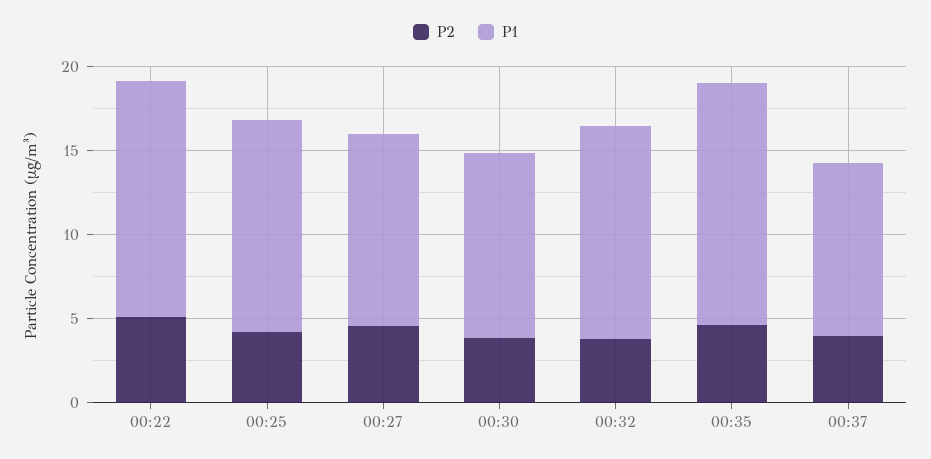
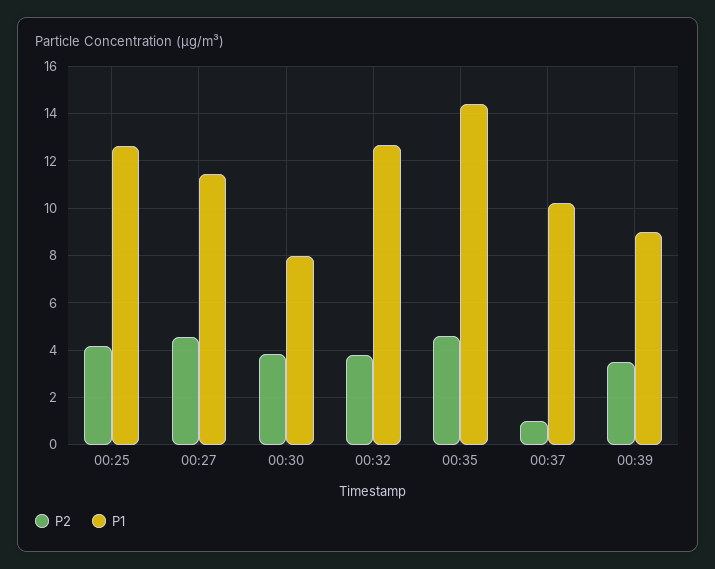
P2, 00:22: 5 -> none
P1, 00:22: 14 -> none
P1, 00:30: 11 -> 8
P2, 00:37: 4 -> 1
P2, 00:39: none -> 3.5
P1, 00:39: none -> 9

